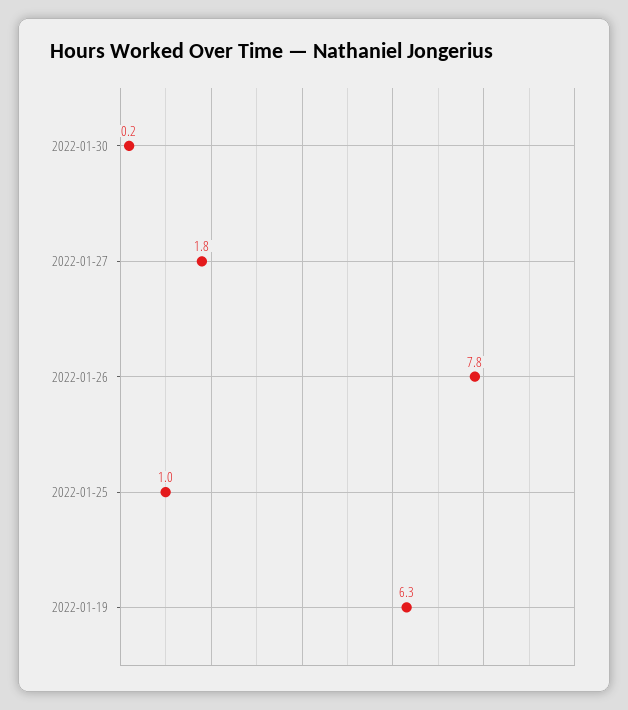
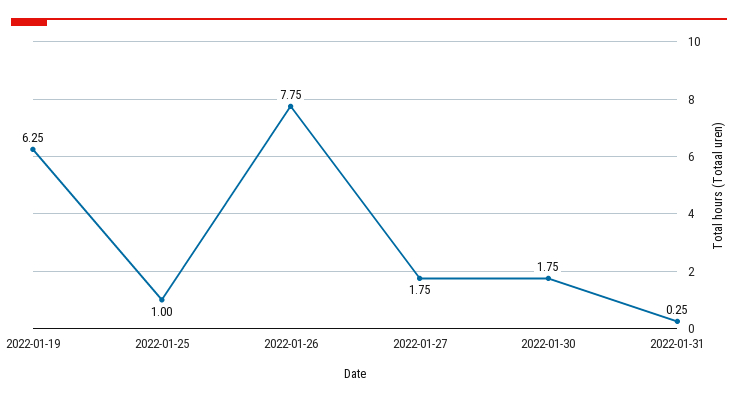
2022-01-30: 0.2 -> 1.75
2022-01-31: none -> 0.25

